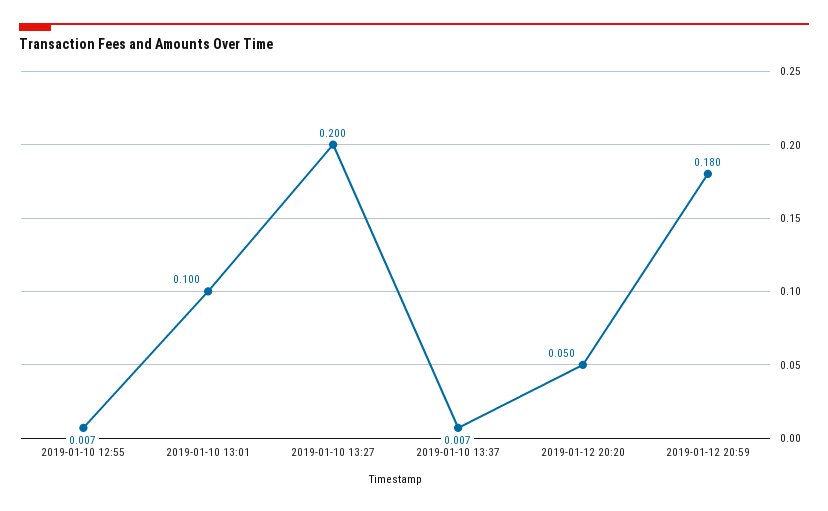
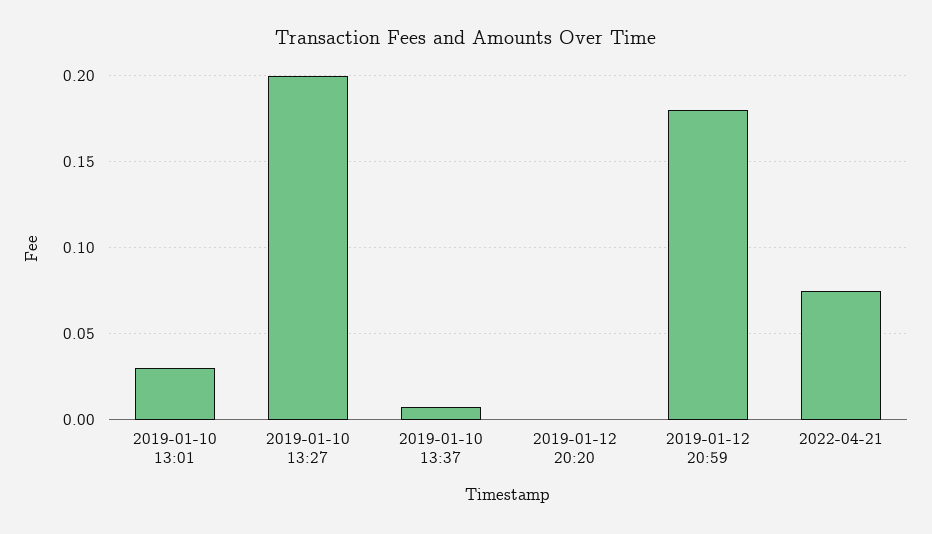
2019-01-10 12:55: 0.007 -> none
2019-01-10 13:01: 0.1 -> 0.03
2019-01-12 20:20: 0.05 -> 0
2022-04-21: none -> 0.075

